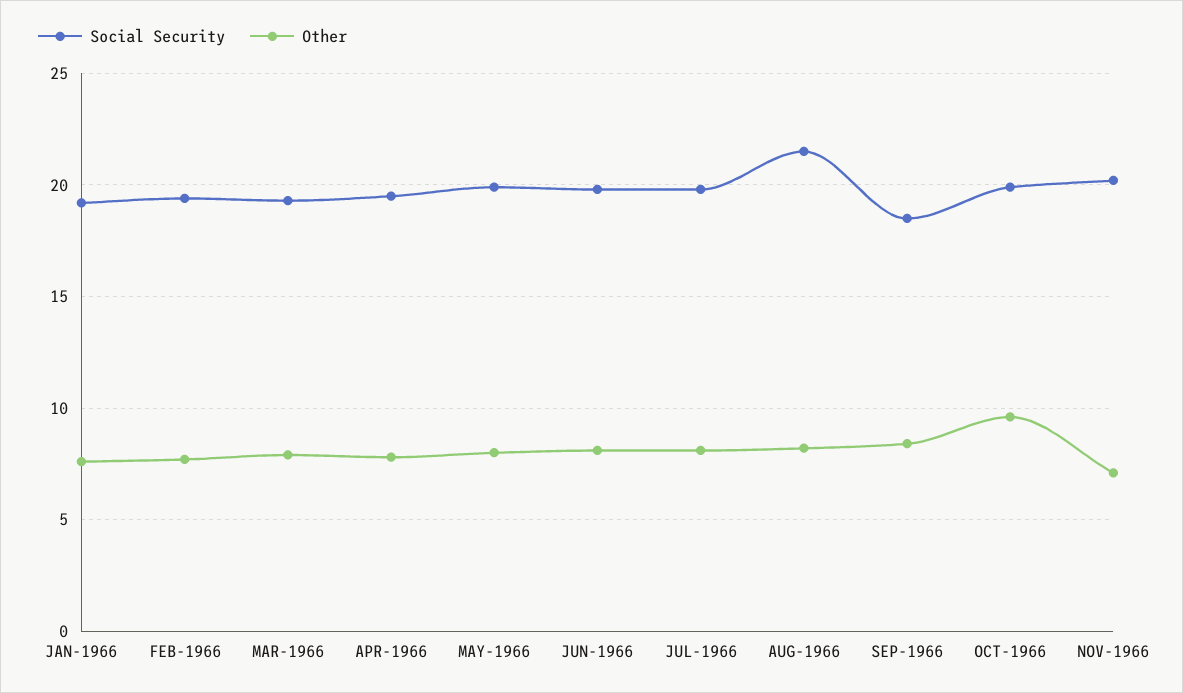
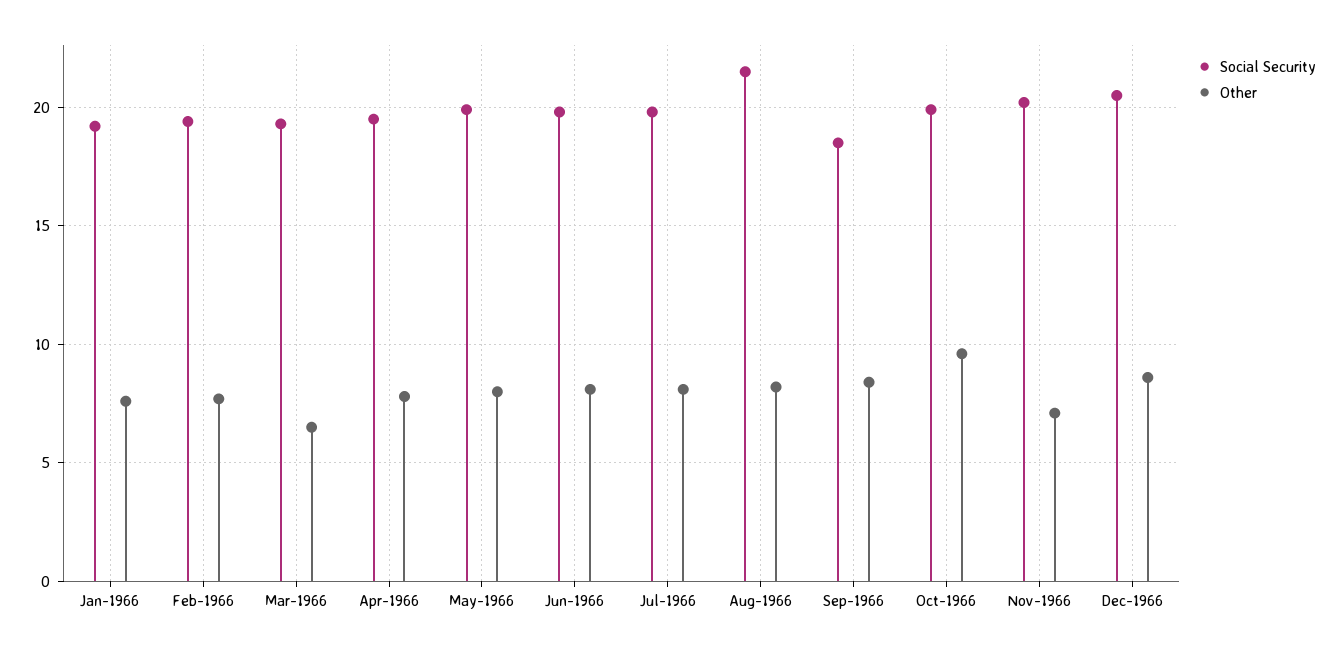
Other, MAR-1966: 8 -> 6.5
Social Security, Dec-1966: none -> 20.5
Other, Dec-1966: none -> 8.5

